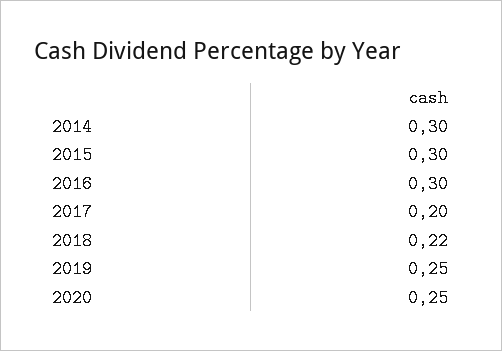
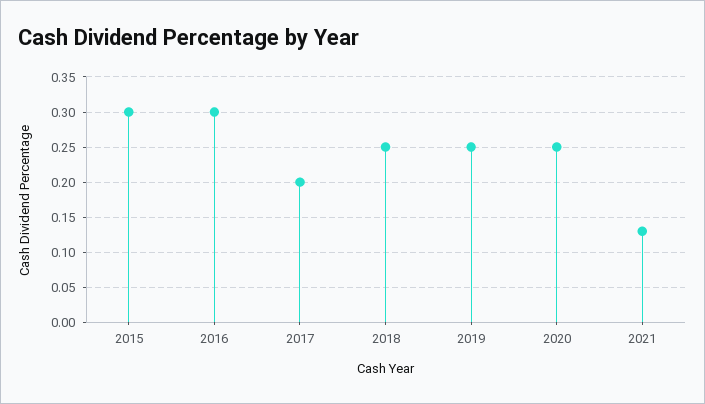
2014: 0.3 -> none
2018: 0.22 -> 0.25
2021: none -> 0.13

